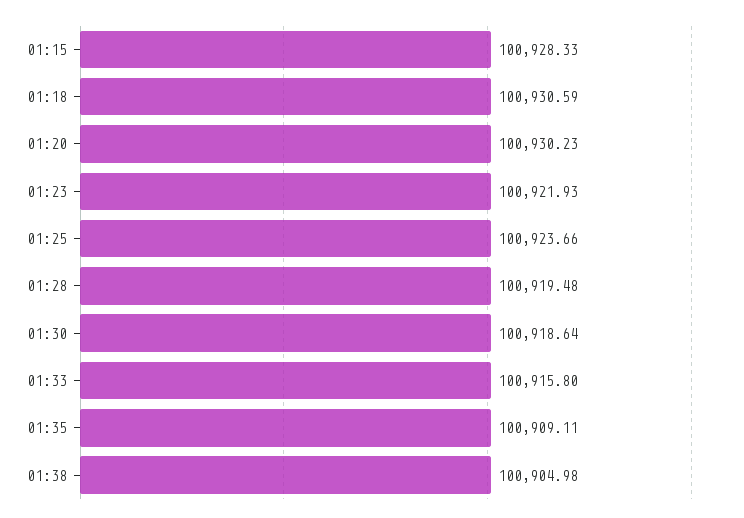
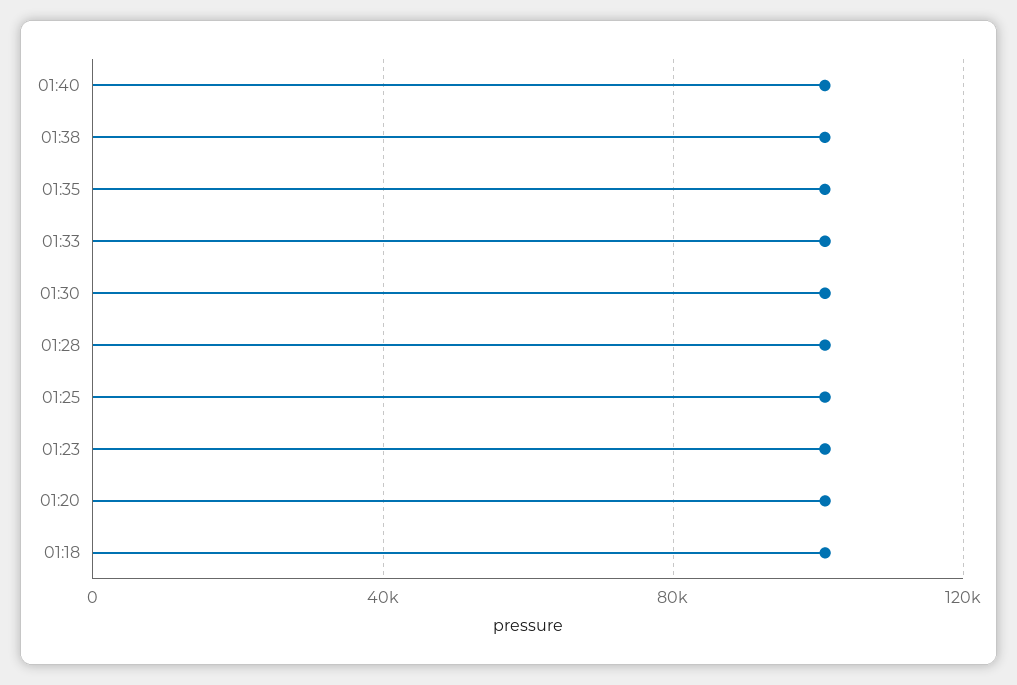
01:15: 100928.33 -> none
01:40: none -> 100000

